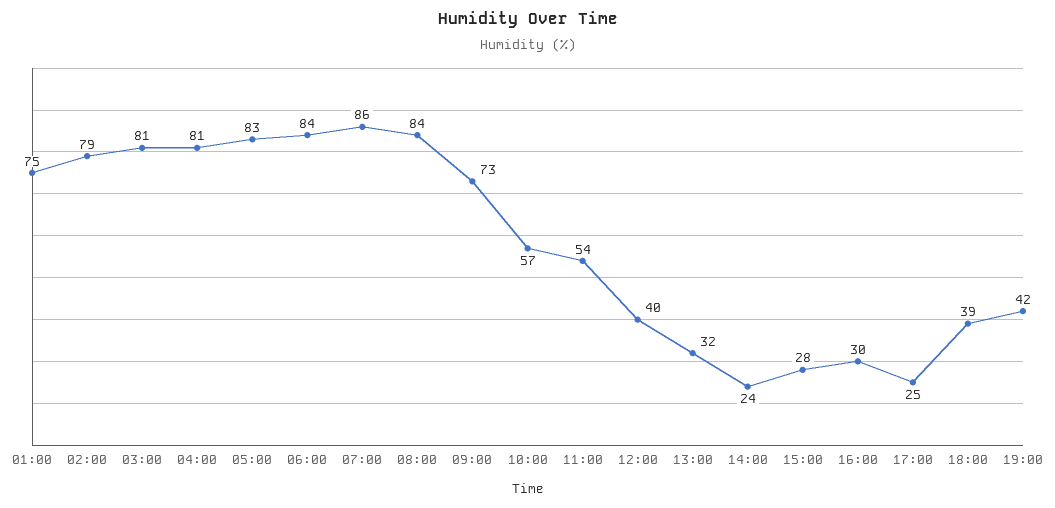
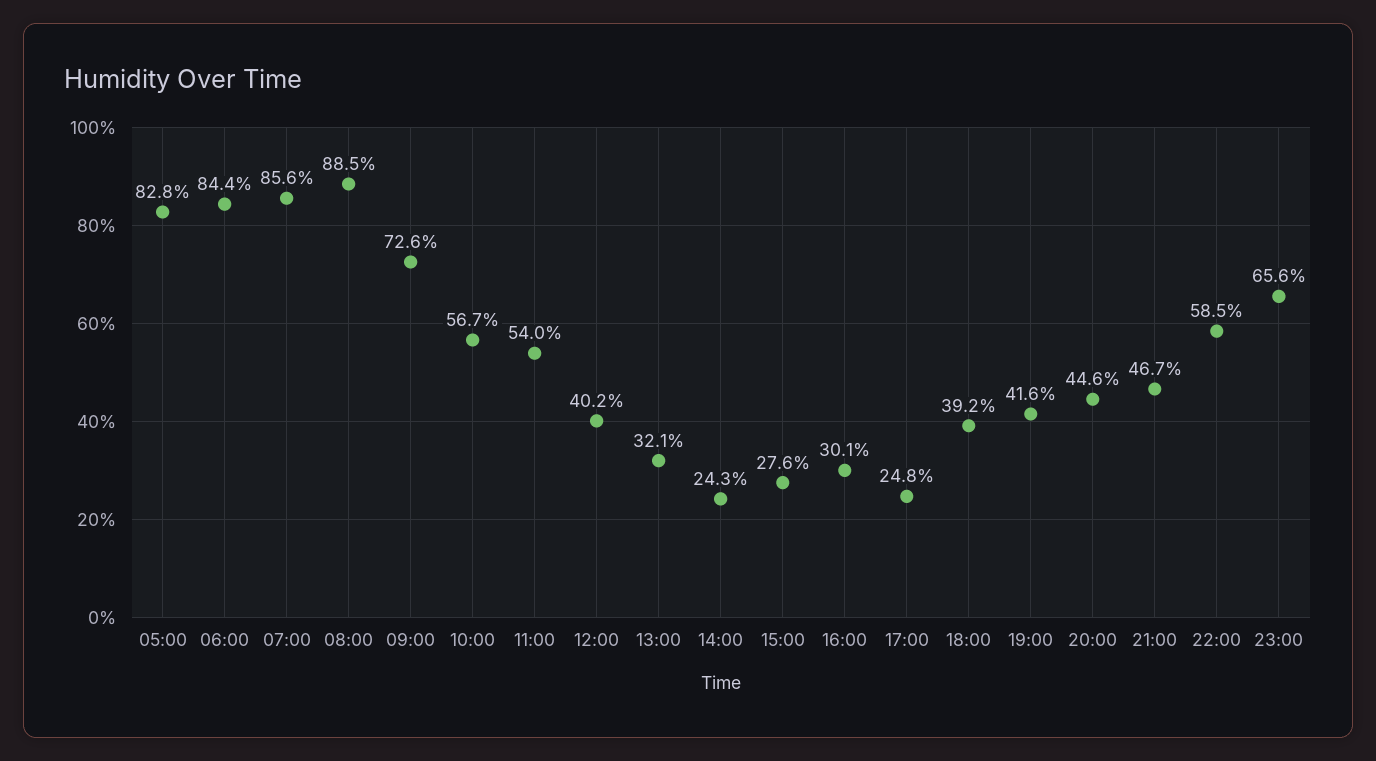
01:00: 75 -> none
02:00: 79 -> none
03:00: 81 -> none
04:00: 81 -> none
08:00: 84 -> 88.5
20:00: none -> 44.6
21:00: none -> 46.7
22:00: none -> 58.5
23:00: none -> 65.6

